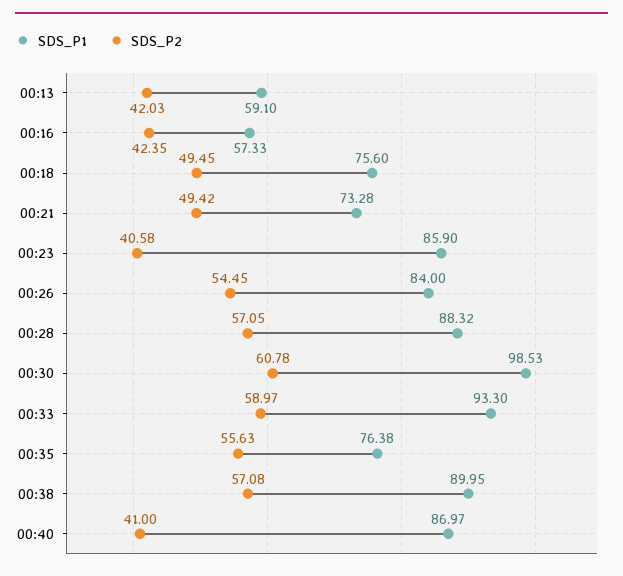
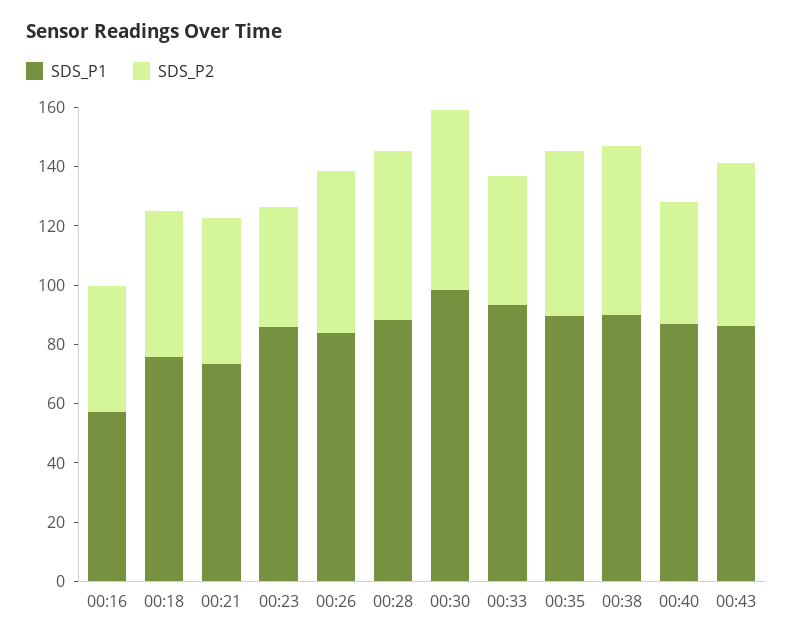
SDS_P1, 00:13: 59.1 -> none
SDS_P2, 00:13: 42.03 -> none
SDS_P2, 00:33: 58.97 -> 45
SDS_P1, 00:35: 76.38 -> 90
SDS_P1, 00:43: none -> 85
SDS_P2, 00:43: none -> 55

